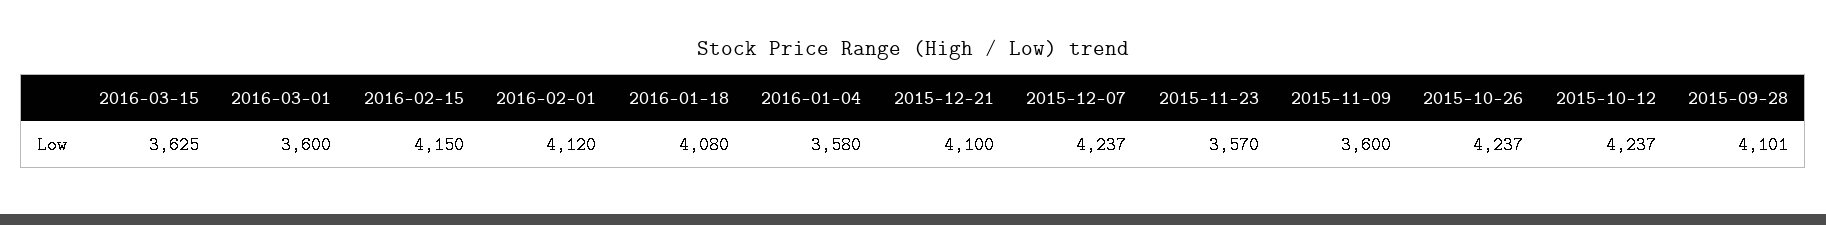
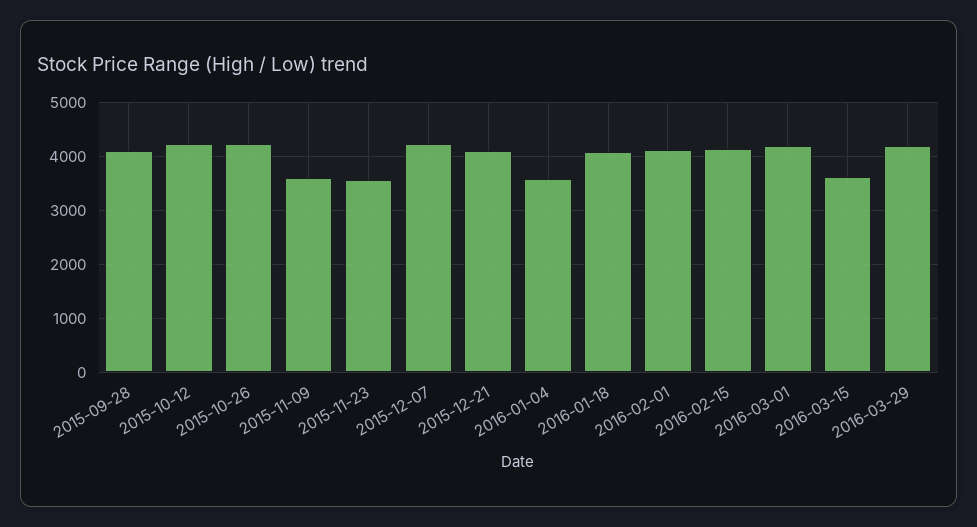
2016-03-01: 3600 -> 4200
2016-03-29: none -> 4200

